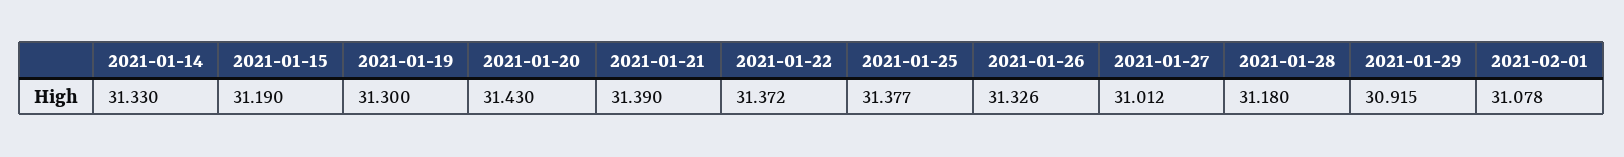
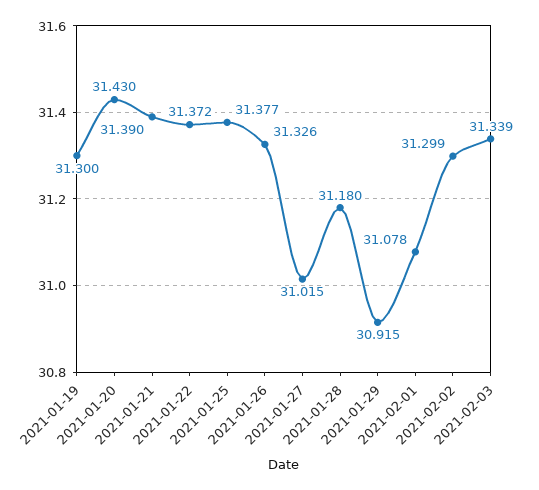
2021-01-14: 31.33 -> none
2021-01-15: 31.19 -> none
2021-01-27: 31.012 -> 31.015
2021-02-02: none -> 31.299
2021-02-03: none -> 31.339

